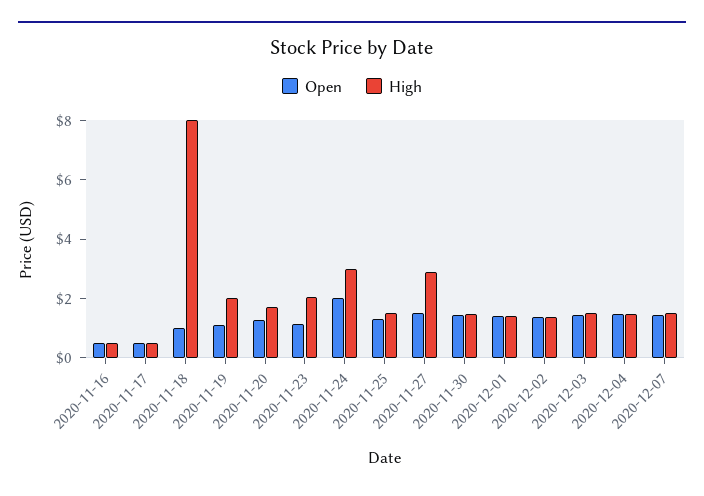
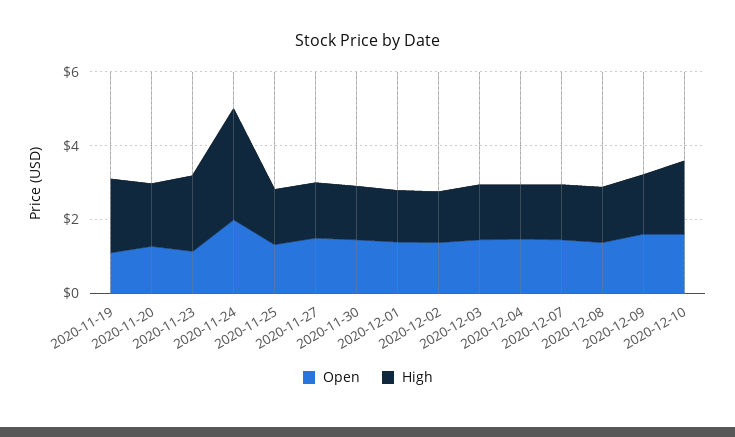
Open, 2020-11-16: 0.5 -> none
High, 2020-11-16: 0.5 -> none
Open, 2020-11-17: 0.5 -> none
High, 2020-11-17: 0.5 -> none
Open, 2020-11-18: 1 -> none
High, 2020-11-18: 8 -> none
High, 2020-11-27: 3 -> 1.5
Open, 2020-12-08: none -> 1.5
High, 2020-12-08: none -> 1.5
Open, 2020-12-09: none -> 1.5
High, 2020-12-09: none -> 1.5
Open, 2020-12-10: none -> 1.5
High, 2020-12-10: none -> 2

